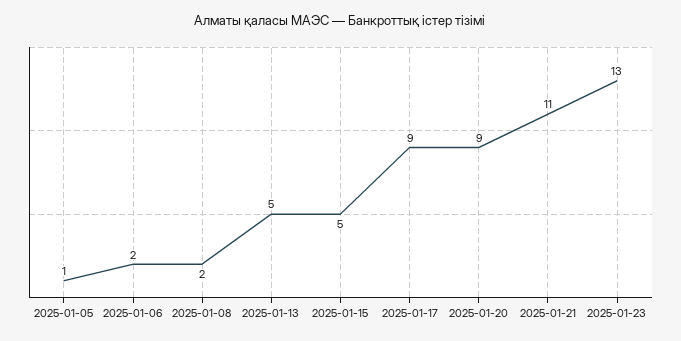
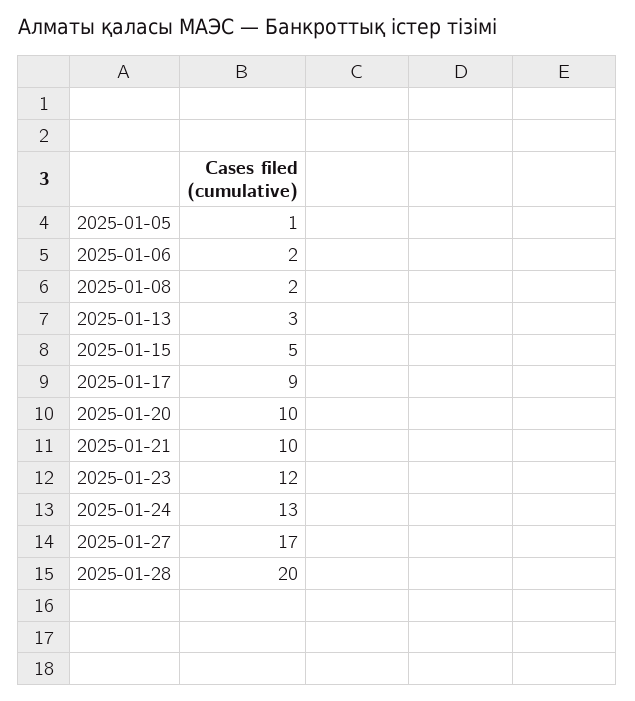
2025-01-13: 5 -> 3
2025-01-20: 9 -> 10
2025-01-21: 11 -> 10
2025-01-23: 13 -> 12
2025-01-24: none -> 13
2025-01-27: none -> 17
2025-01-28: none -> 20

